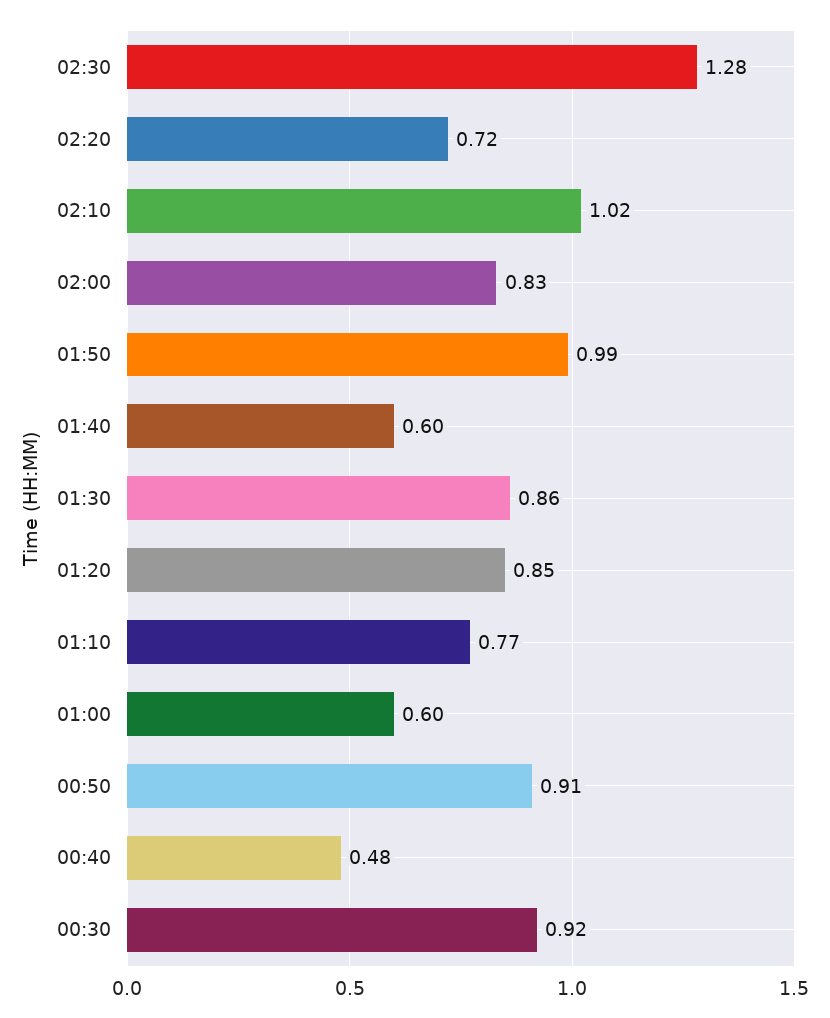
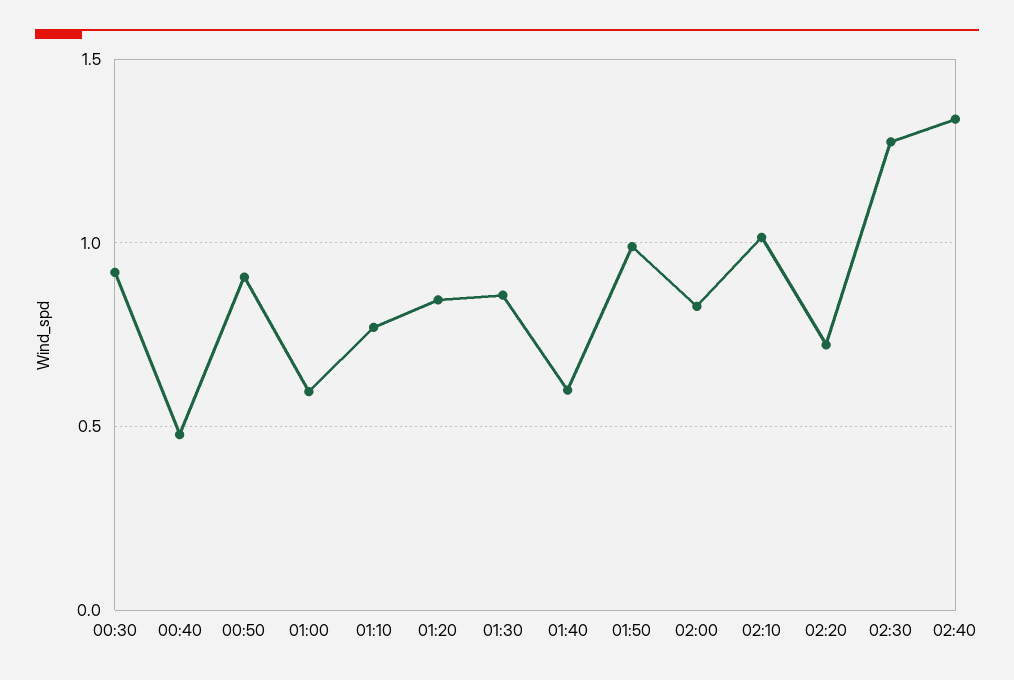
02:40: none -> 1.35

